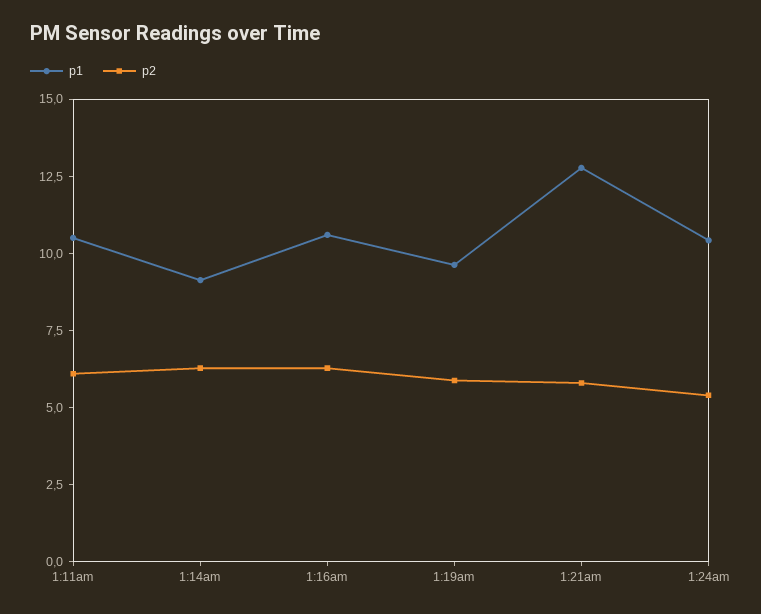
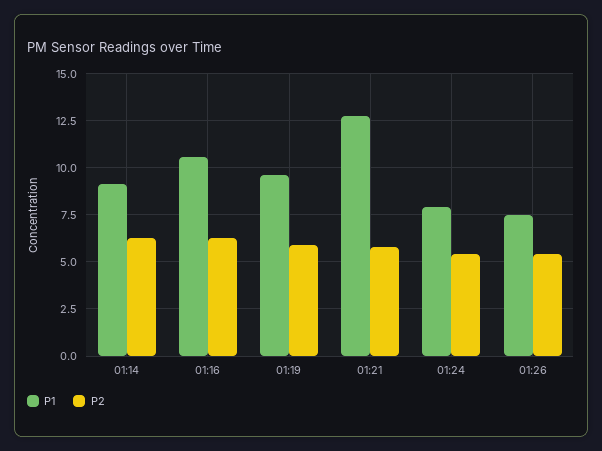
p1, 1:11am: 10.5 -> none
p2, 1:11am: 6 -> none
p1, 1:24am: 10.5 -> 8
p1, 01:26: none -> 7.5
p2, 01:26: none -> 5.5

